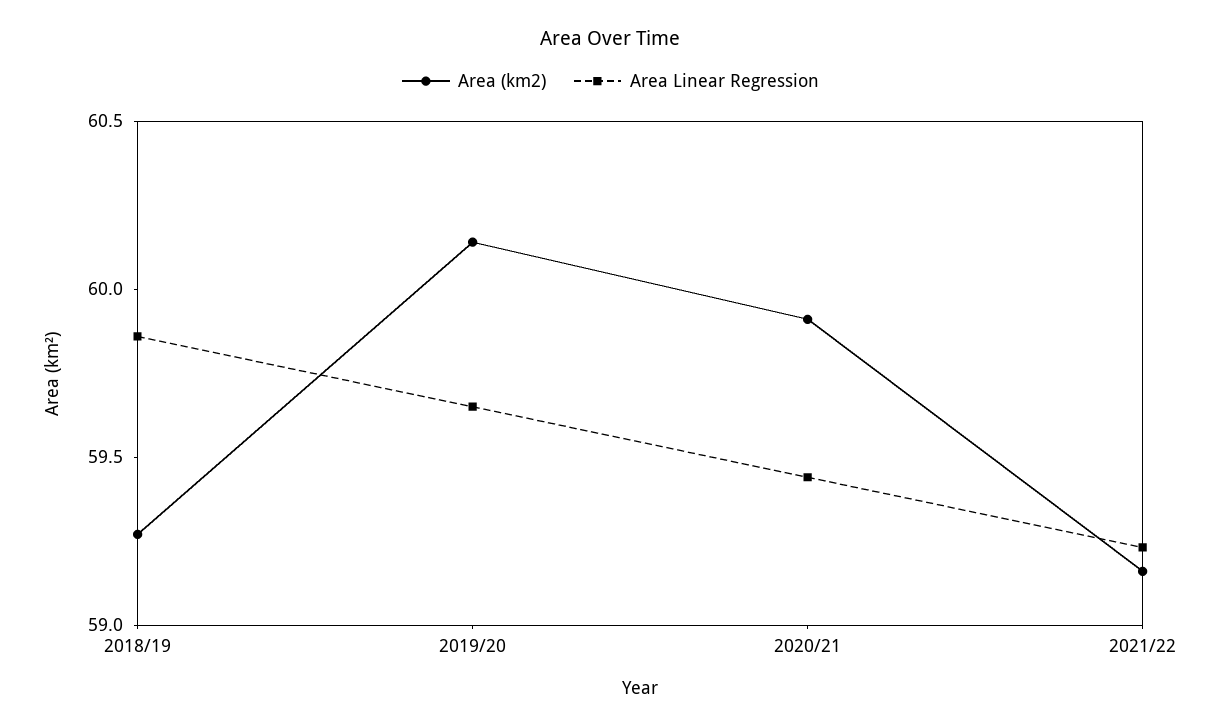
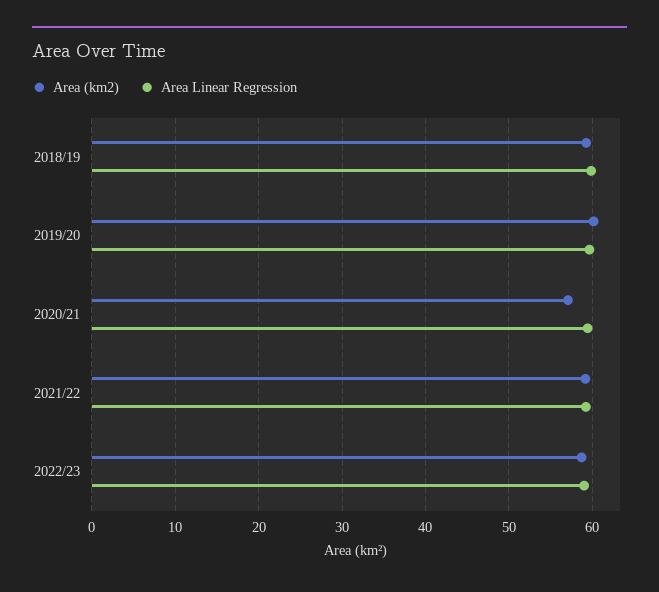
Area (km2), 2020/21: 59.9 -> 57
Area (km2), 2022/23: none -> 59
Area Linear Regression, 2022/23: none -> 59

